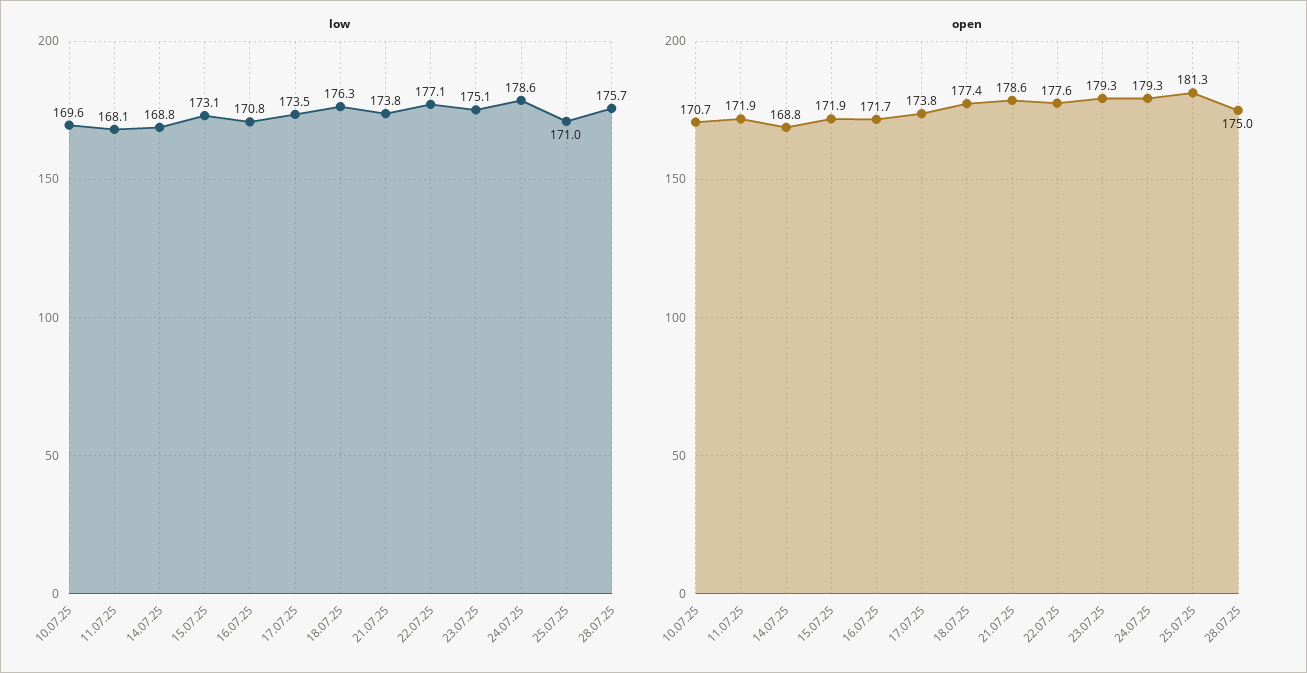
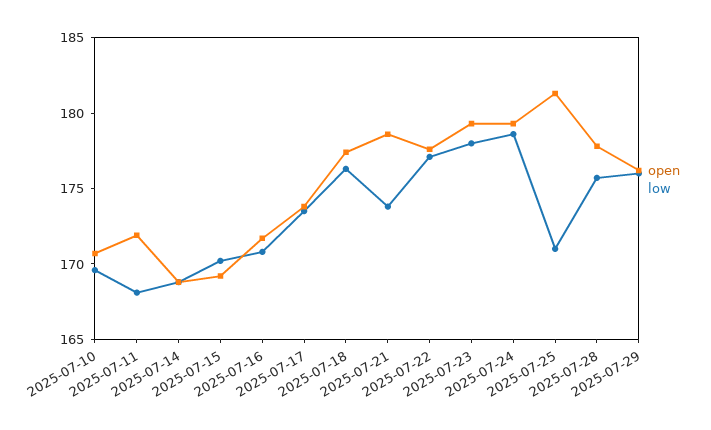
low, 15.07.25: 173.1 -> 170
low, 23.07.25: 175.1 -> 178
open, 15.07.25: 171.9 -> 169
open, 28.07.25: 175 -> 178
open, 2025-07-29: none -> 176
low, 2025-07-29: none -> 176

